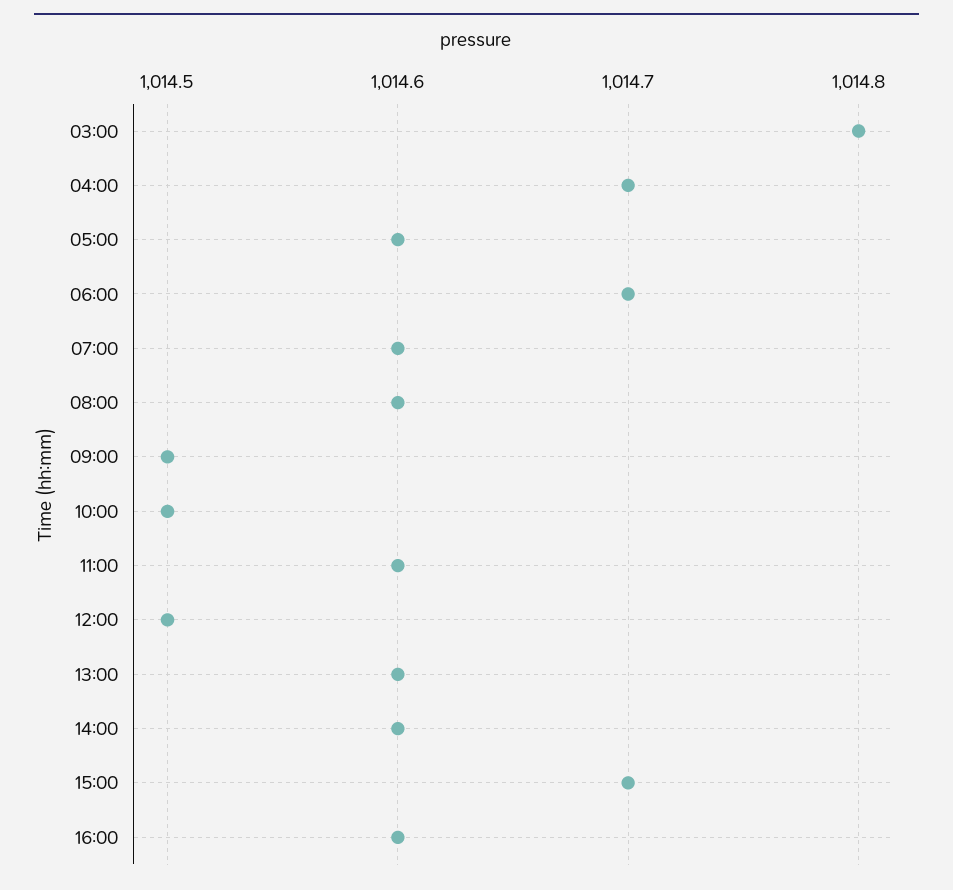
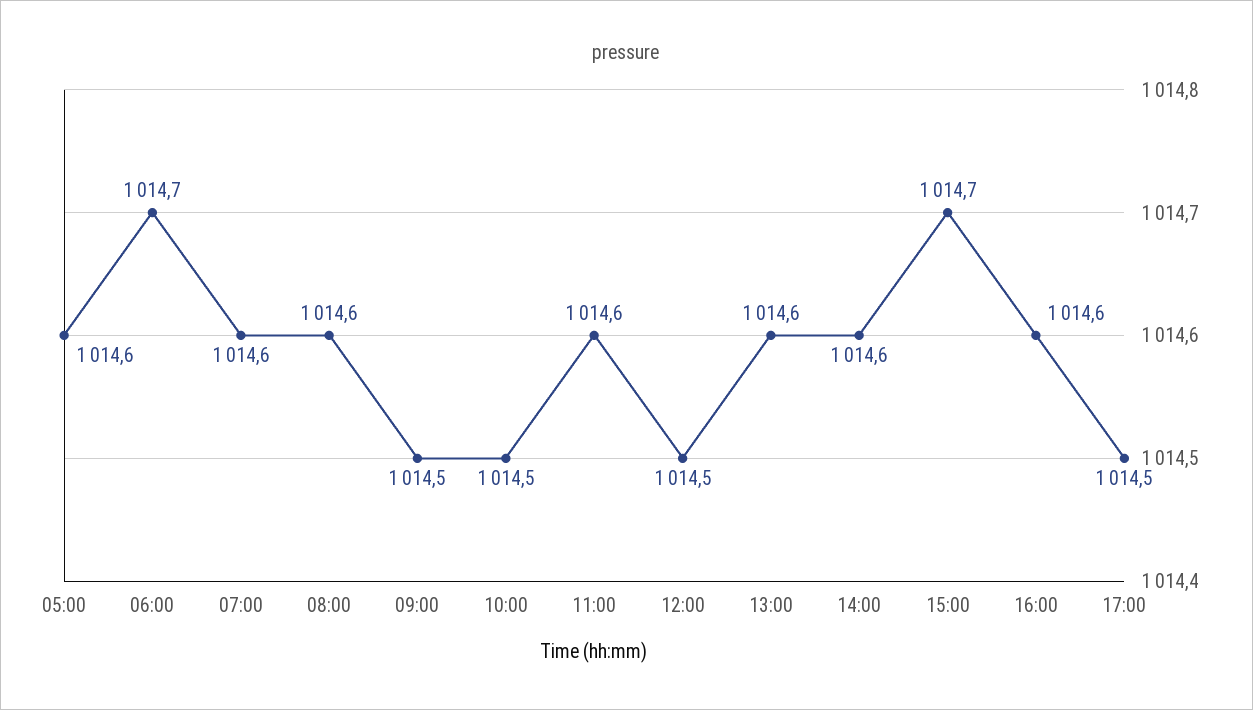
03:00: 1014.8 -> none
04:00: 1014.7 -> none
17:00: none -> 1014.5

